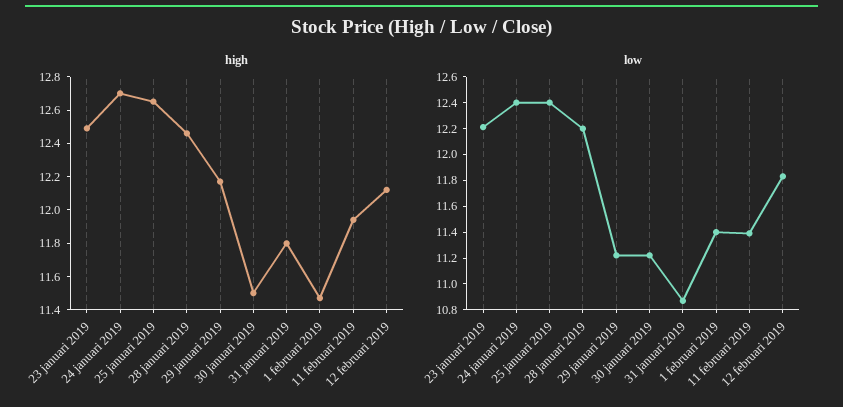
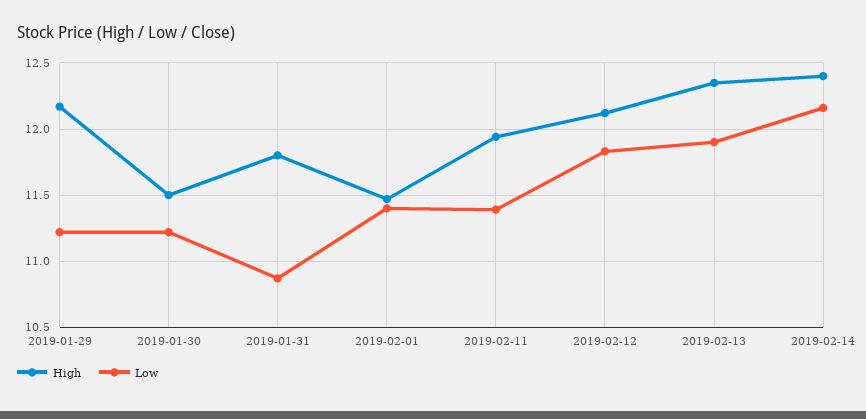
high, 23 januari 2019: 12.5 -> none
high, 24 januari 2019: 12.7 -> none
high, 25 januari 2019: 12.65 -> none
high, 28 januari 2019: 12.45 -> none
low, 23 januari 2019: 12.2 -> none
low, 24 januari 2019: 12.4 -> none
low, 25 januari 2019: 12.4 -> none
low, 28 januari 2019: 12.2 -> none
high, 2019-02-13: none -> 12.35
low, 2019-02-13: none -> 11.9
high, 2019-02-14: none -> 12.4
low, 2019-02-14: none -> 12.15

